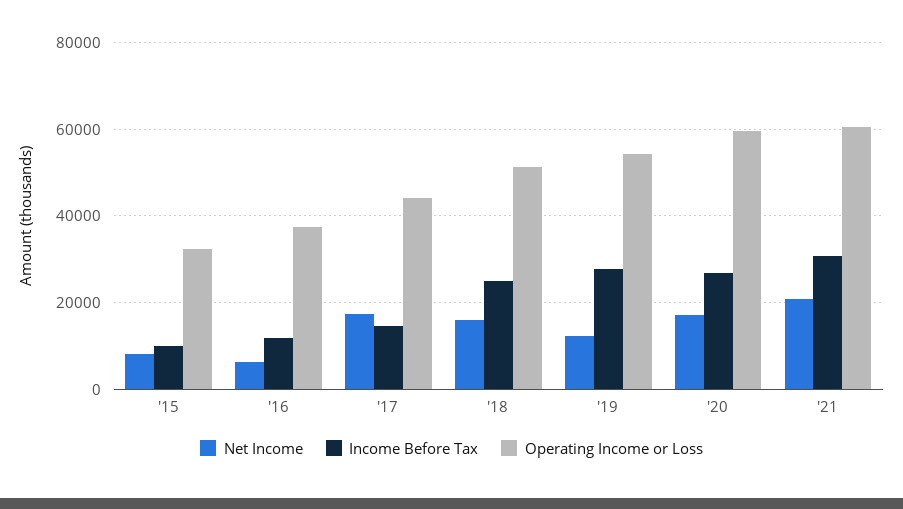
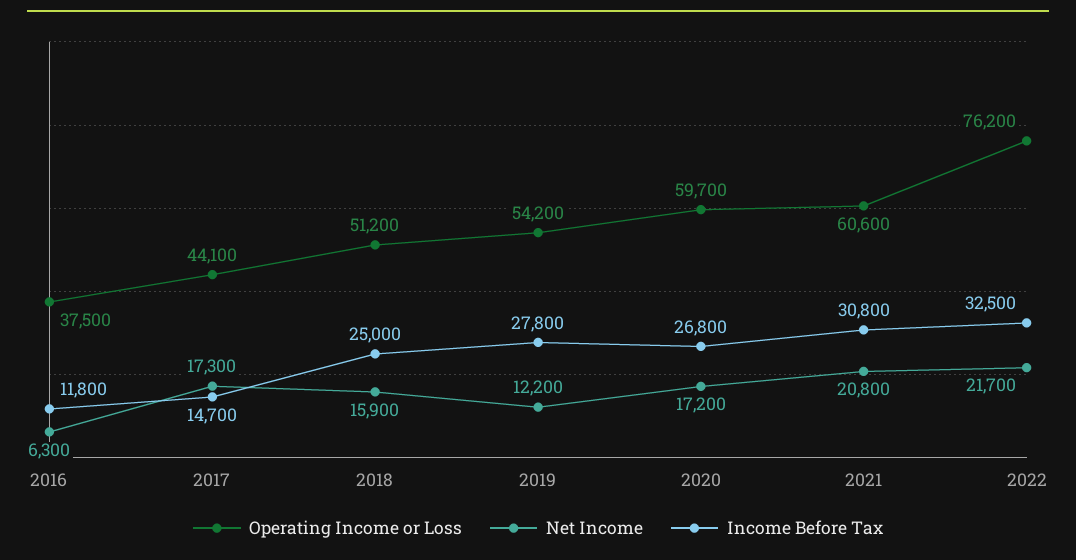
Net Income, '15: 8000 -> none
Income Before Tax, '15: 10000 -> none
Operating Income or Loss, '15: 32000 -> none
Operating Income or Loss, 2022: none -> 76200
Net Income, 2022: none -> 21700
Income Before Tax, 2022: none -> 32500

